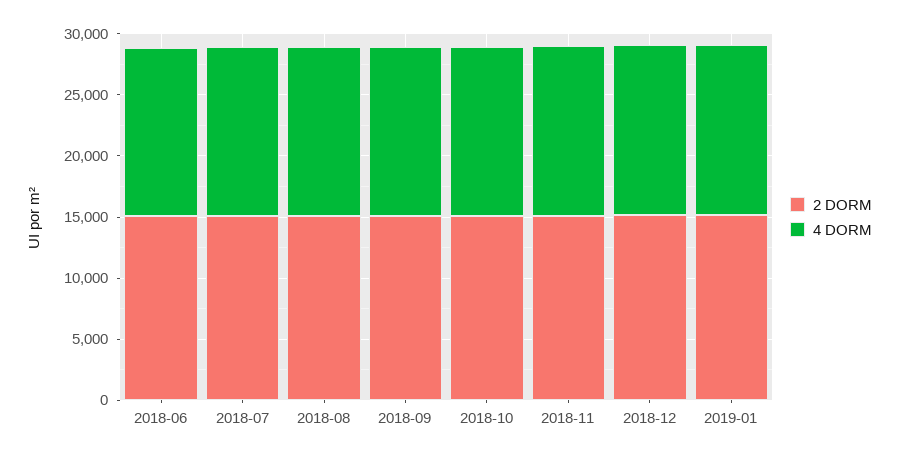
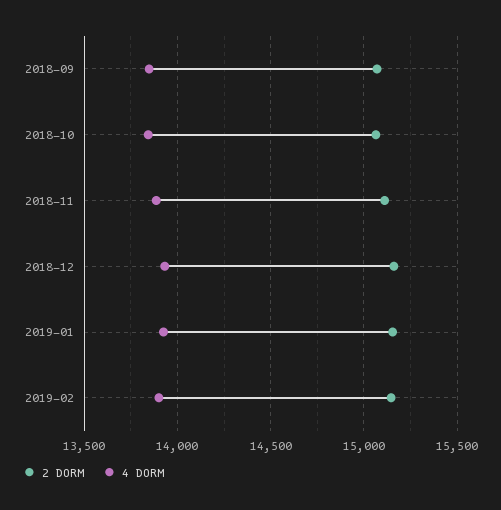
2 DORM, 2018-06: 15000 -> none
4 DORM, 2018-06: 14000 -> none
2 DORM, 2018-07: 15000 -> none
4 DORM, 2018-07: 14000 -> none
2 DORM, 2018-08: 15000 -> none
4 DORM, 2018-08: 14000 -> none
2 DORM, 2019-02: none -> 15150
4 DORM, 2019-02: none -> 13900

